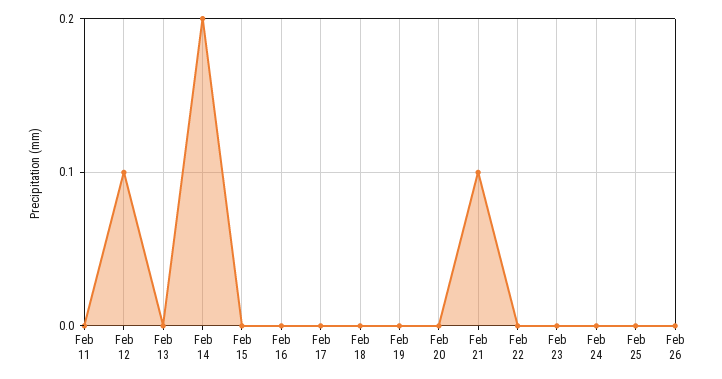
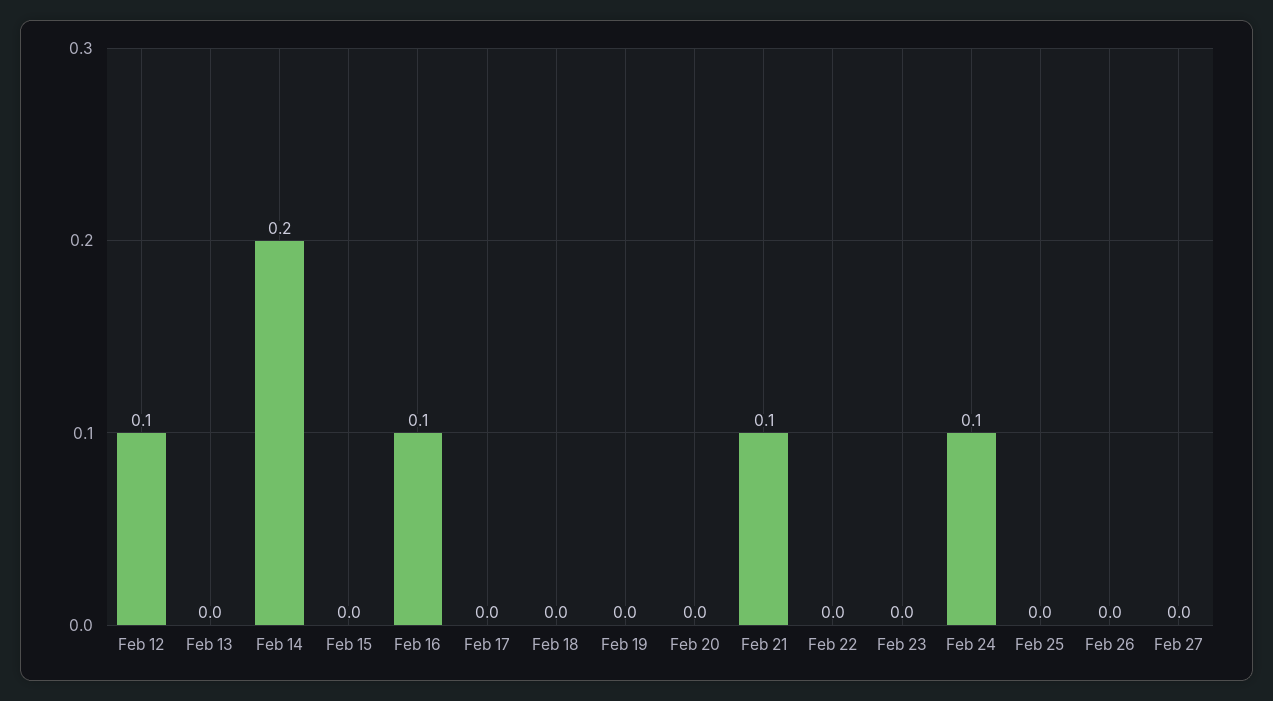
Feb 11: 0 -> none
Feb 16: 0 -> 0.1
Feb 24: 0 -> 0.1
Feb 27: none -> 0

